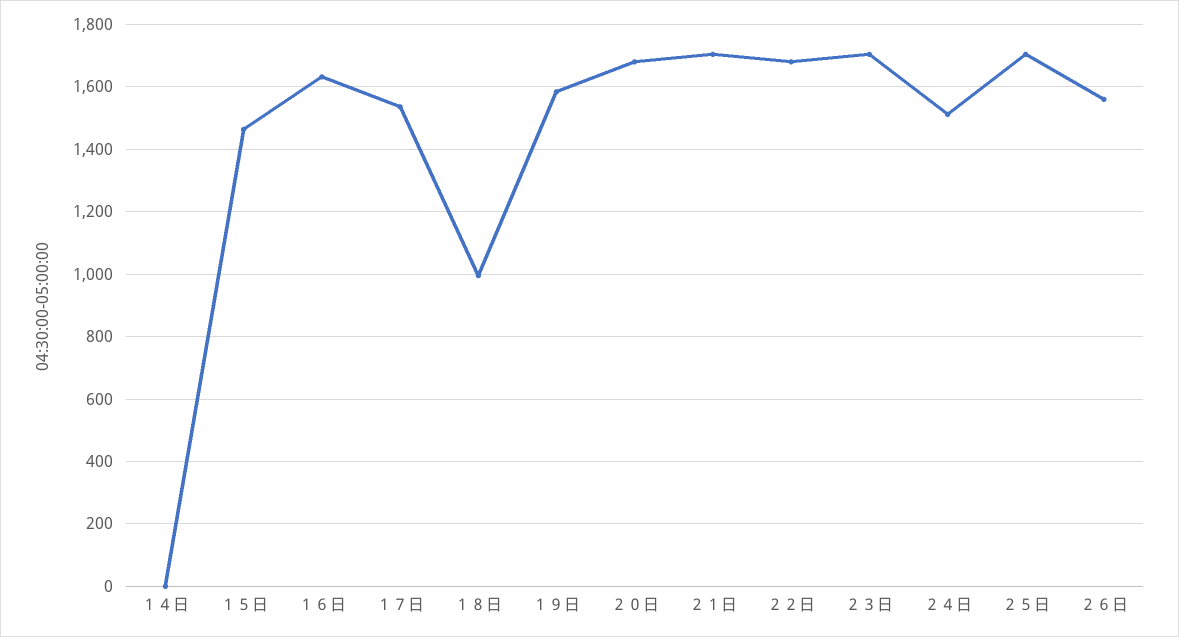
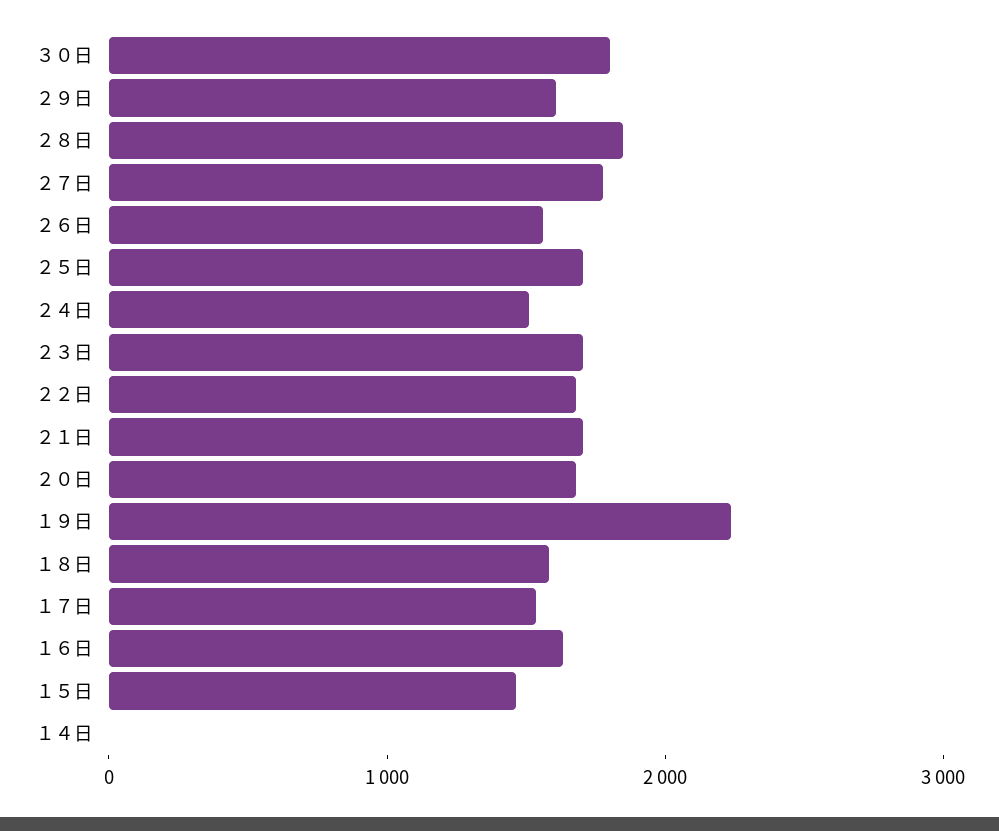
１８日: 1000 -> 1600
１９日: 1580 -> 2200
３０日: none -> 1800
２９日: none -> 1600
２８日: none -> 1800
２７日: none -> 1800

